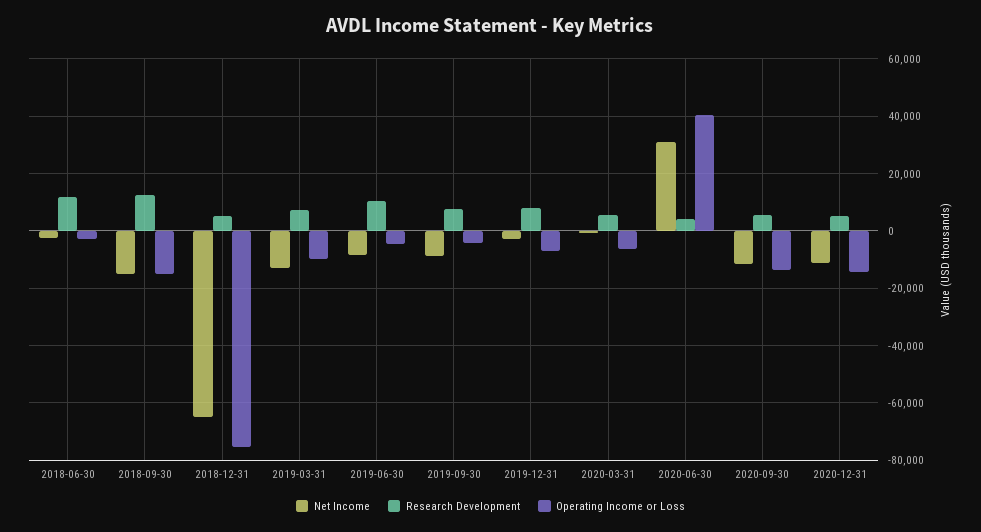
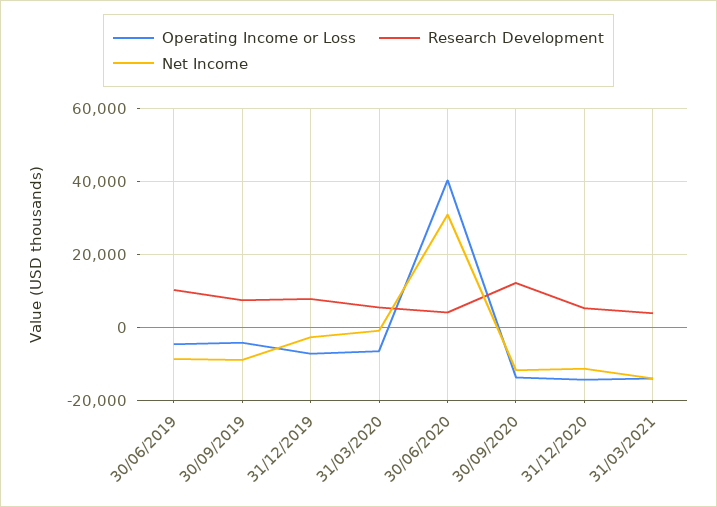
Net Income, 2018-06-30: -2500 -> none
Research Development, 2018-06-30: 12500 -> none
Operating Income or Loss, 2018-06-30: -2500 -> none
Net Income, 2018-09-30: -15000 -> none
Research Development, 2018-09-30: 12500 -> none
Operating Income or Loss, 2018-09-30: -15000 -> none
Net Income, 2018-12-31: -65000 -> none
Research Development, 2018-12-31: 5000 -> none
Operating Income or Loss, 2018-12-31: -75000 -> none
Net Income, 2019-03-31: -12500 -> none
Research Development, 2019-03-31: 7500 -> none
Operating Income or Loss, 2019-03-31: -10000 -> none
Research Development, 2020-09-30: 5000 -> 12000
Operating Income or Loss, 31/03/2021: none -> -14000
Research Development, 31/03/2021: none -> 4000
Net Income, 31/03/2021: none -> -14000

